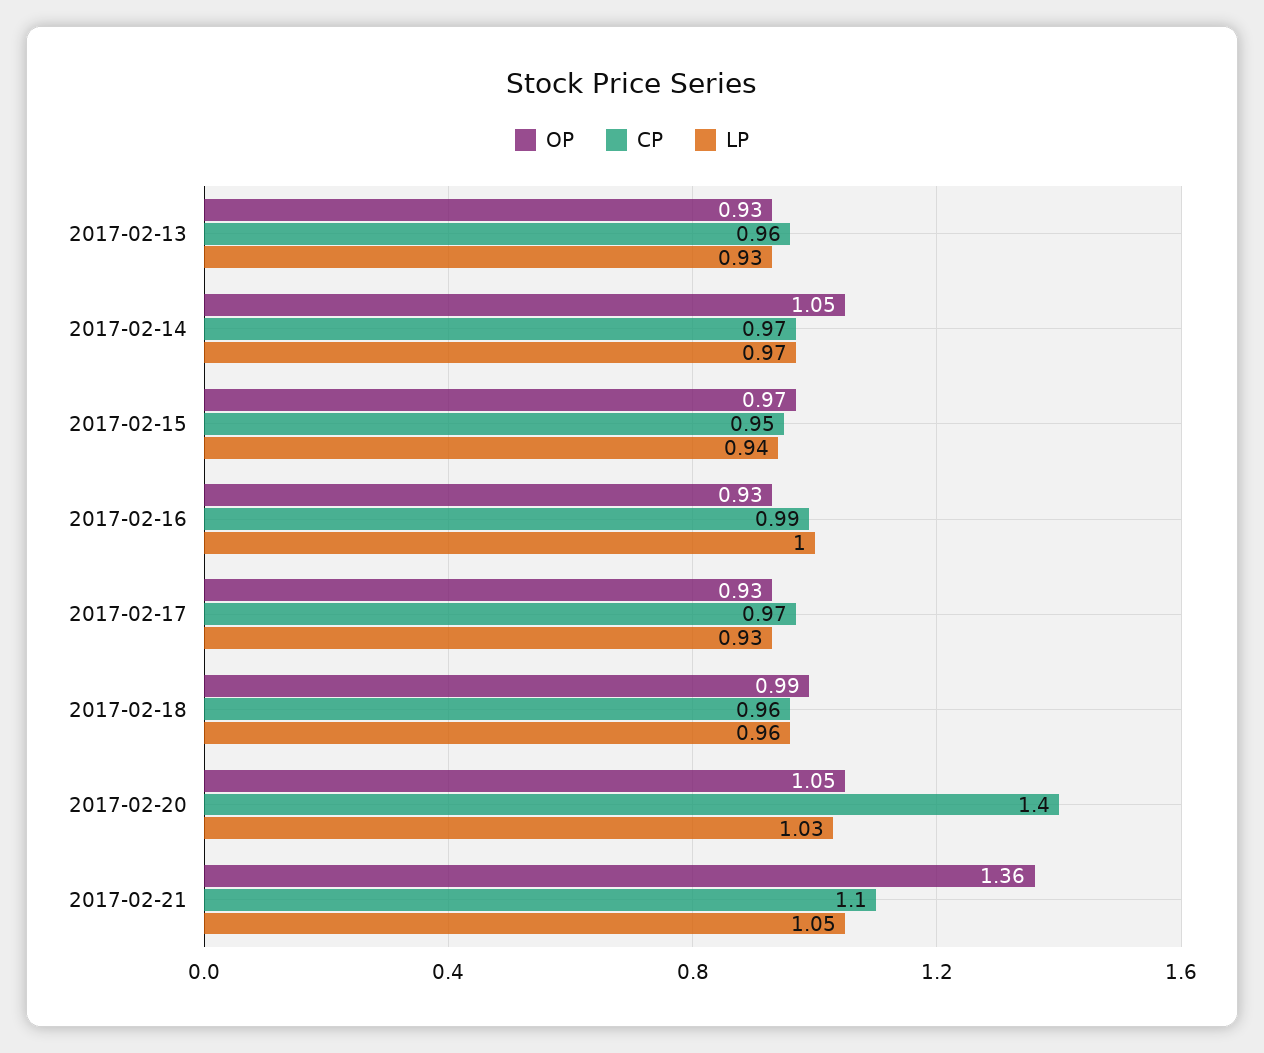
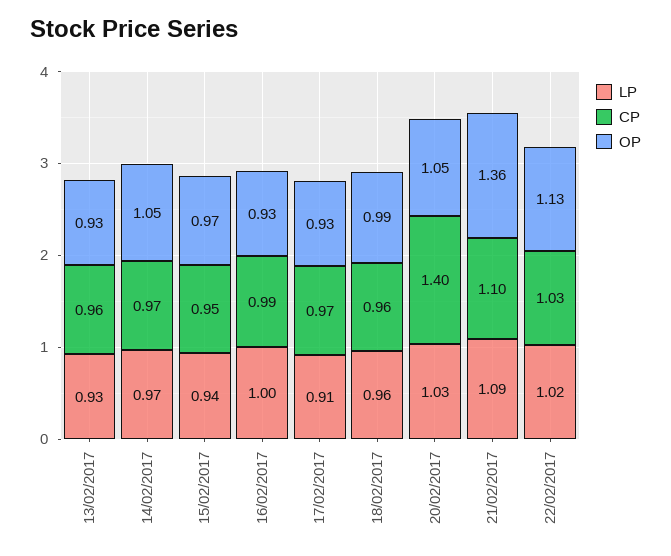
LP, 2017-02-17: 0.93 -> 0.91
LP, 2017-02-21: 1.05 -> 1.09
LP, 22/02/2017: none -> 1.02
CP, 22/02/2017: none -> 1.03
OP, 22/02/2017: none -> 1.13

